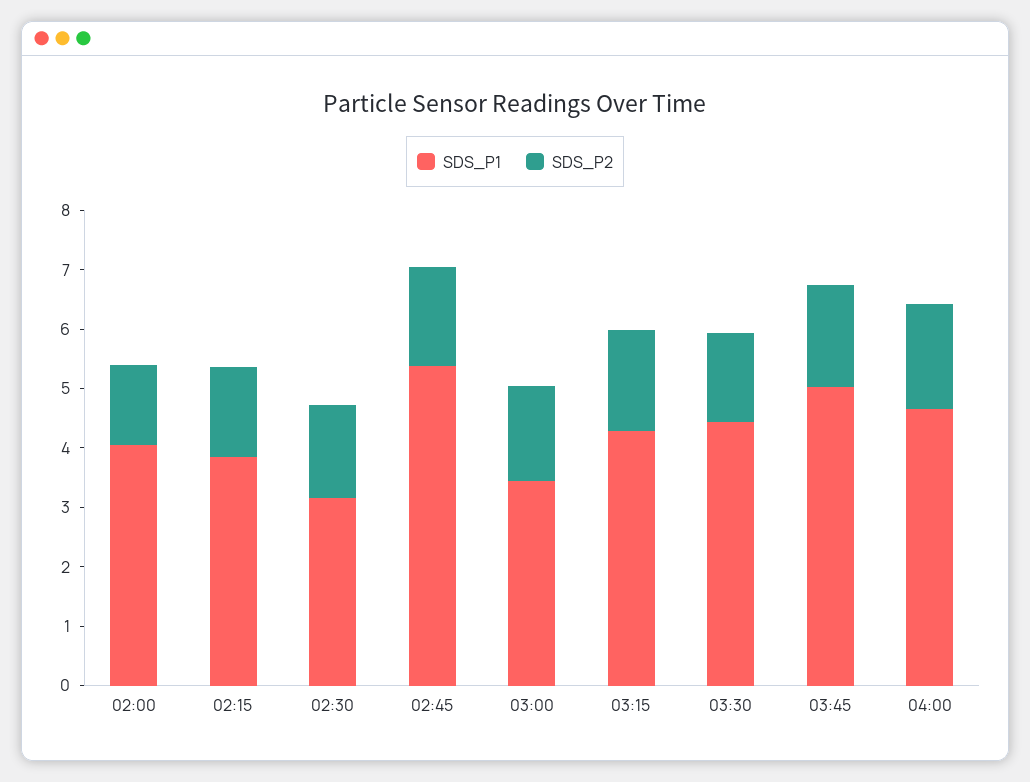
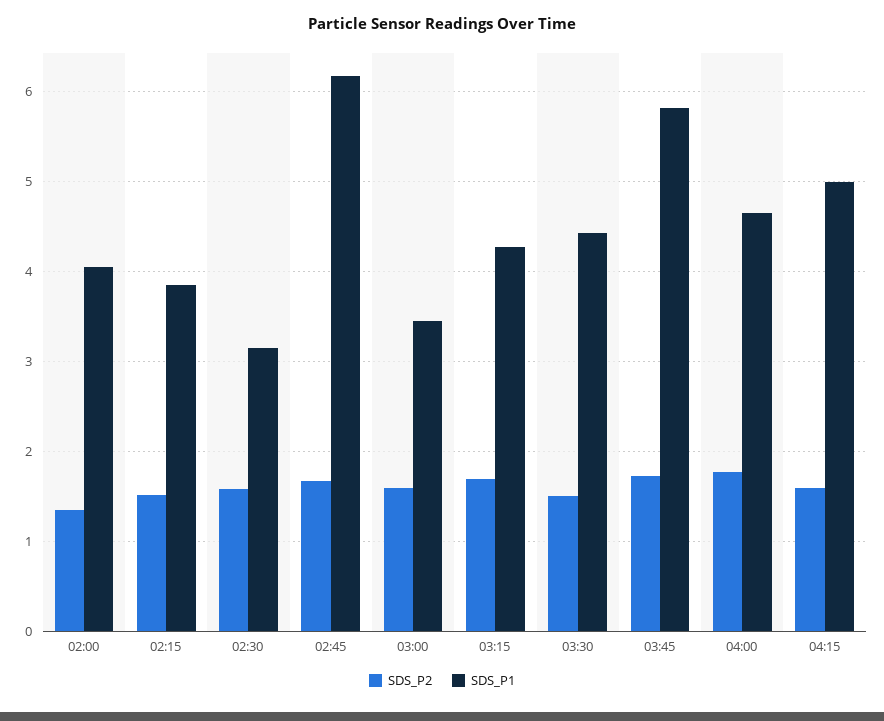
SDS_P1, 02:45: 5.4 -> 6.2
SDS_P1, 03:45: 5 -> 5.8
SDS_P2, 04:15: none -> 1.6
SDS_P1, 04:15: none -> 5

